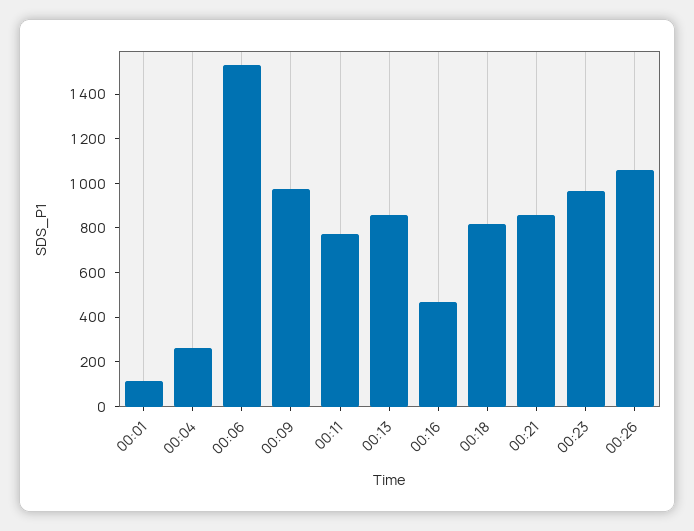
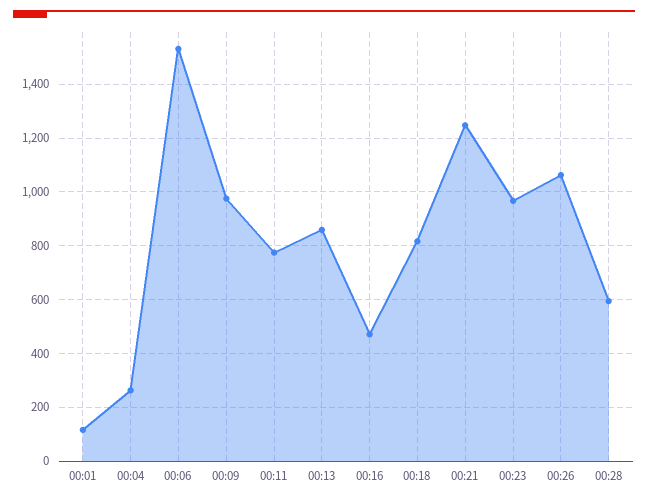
00:21: 850 -> 1250
00:28: none -> 600

